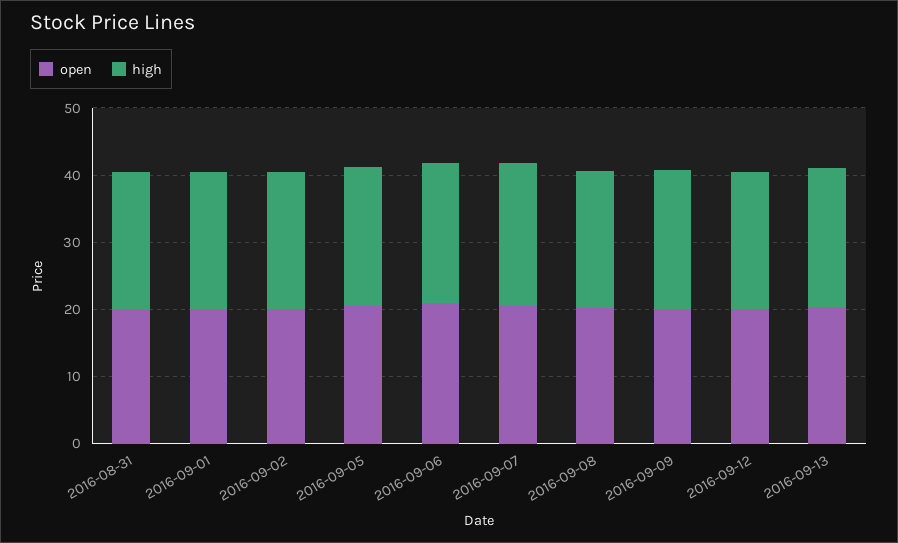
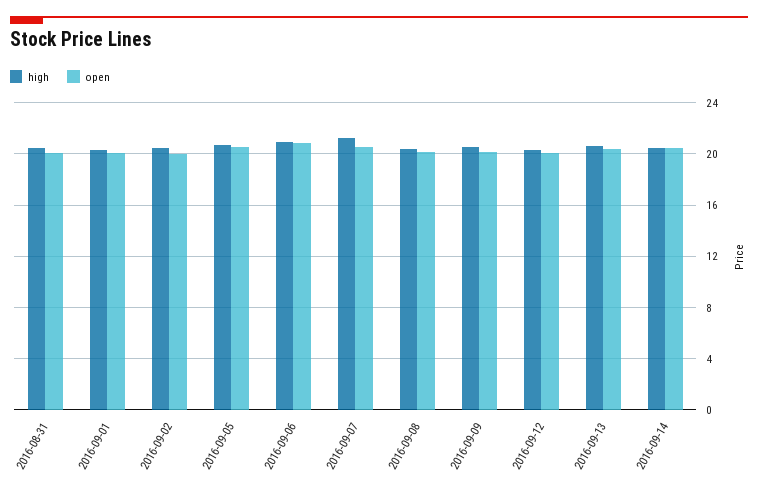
high, 2016-09-14: none -> 20.5
open, 2016-09-14: none -> 20.5

